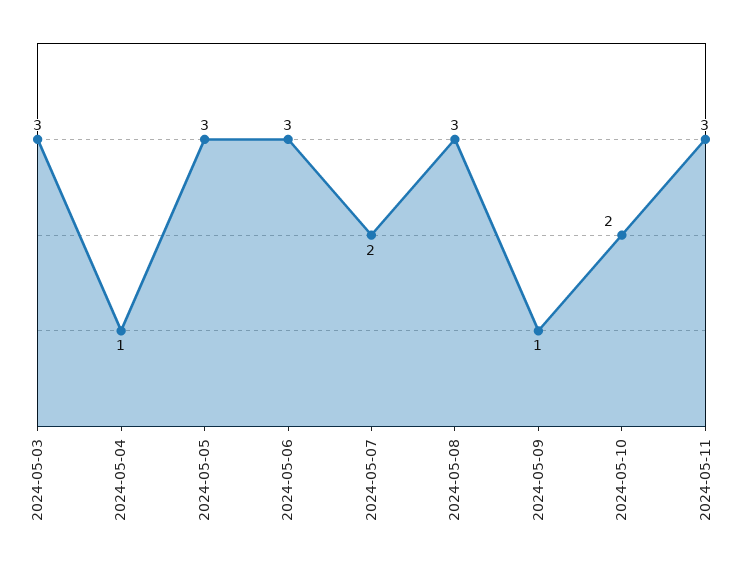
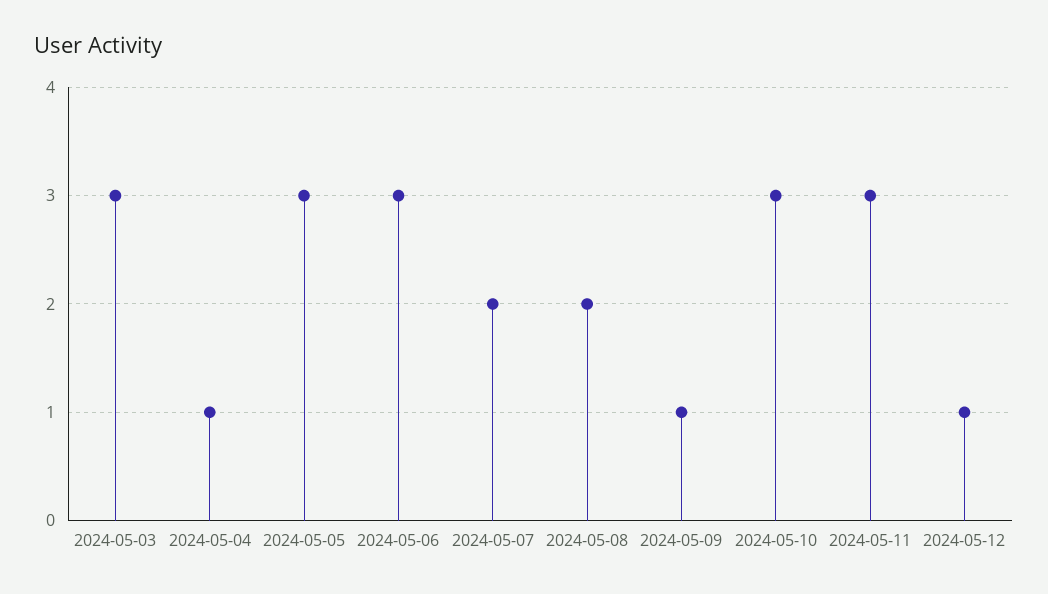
2024-05-08: 3 -> 2
2024-05-10: 2 -> 3
2024-05-12: none -> 1

